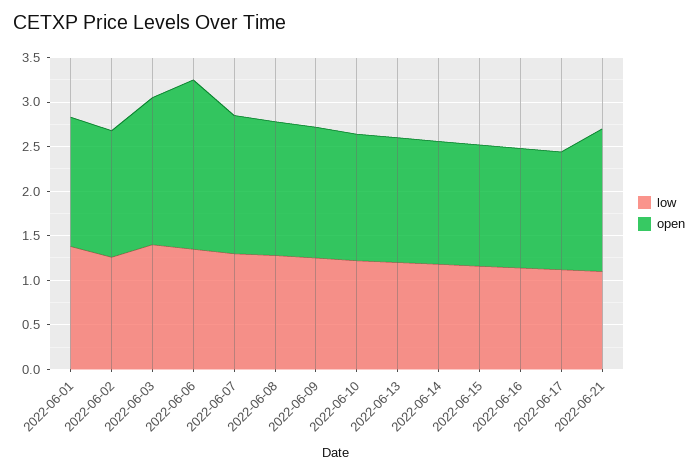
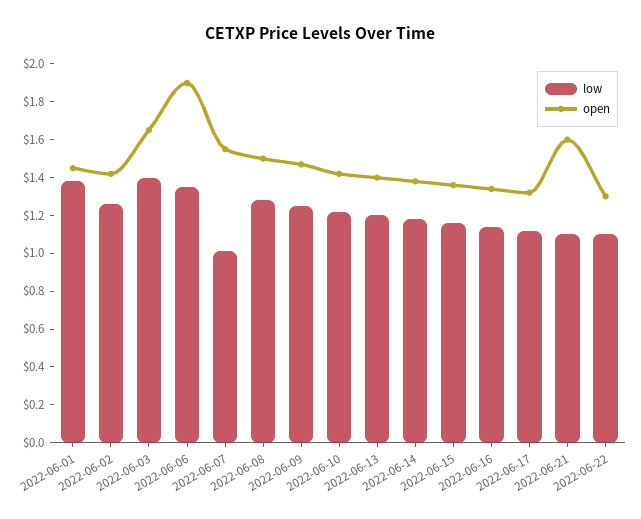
low, 2022-06-07: 1.3 -> 1
low, 2022-06-22: none -> 1.1
open, 2022-06-22: none -> 1.3

